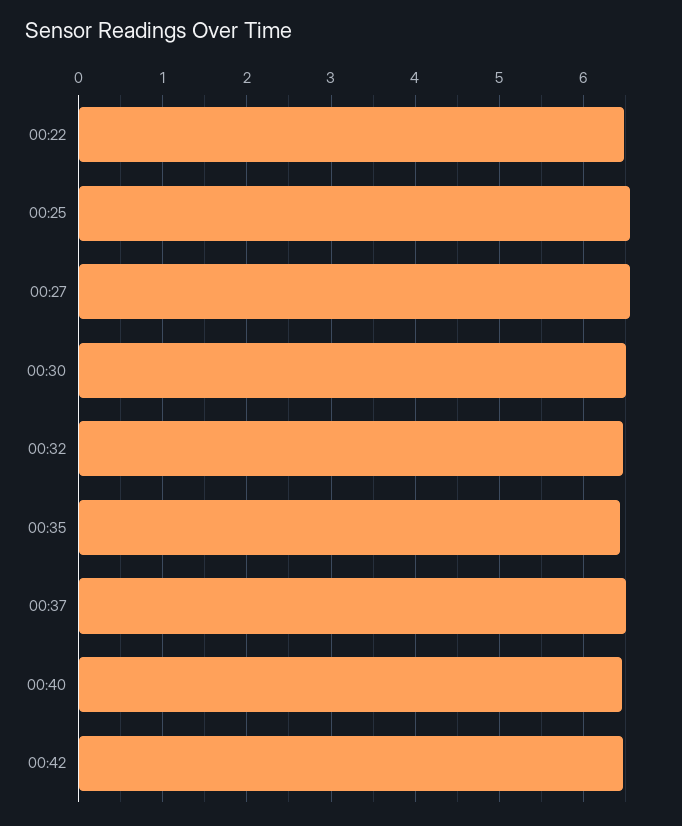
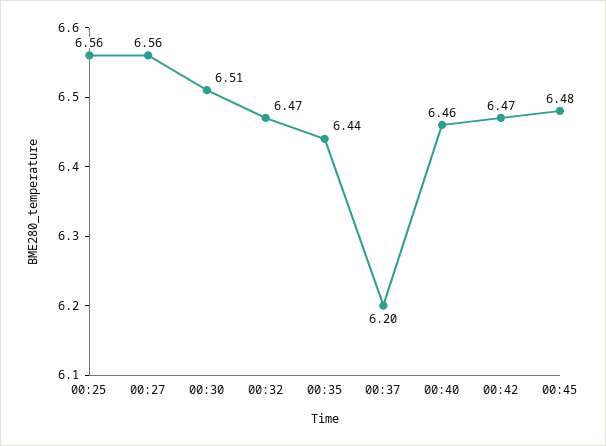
00:22: 6.5 -> none
00:37: 6.5 -> 6.2
00:45: none -> 6.48

